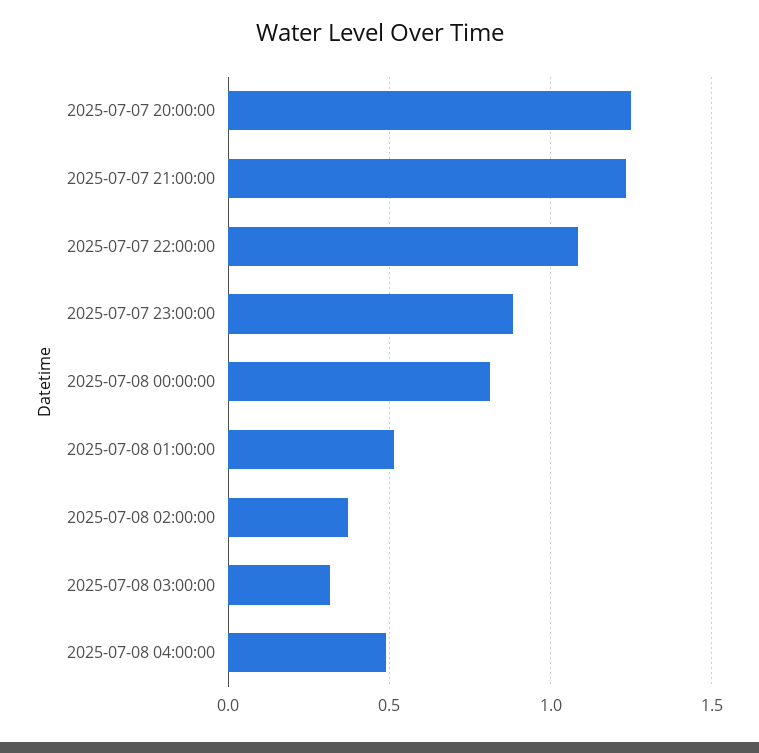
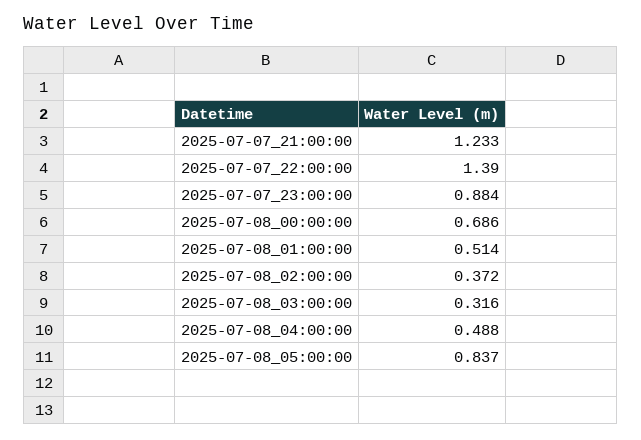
2025-07-07 20:00:00: 1.25 -> none
2025-07-07 22:00:00: 1.1 -> 1.39
2025-07-08 00:00:00: 0.8 -> 0.686
2025-07-08_05:00:00: none -> 0.837

